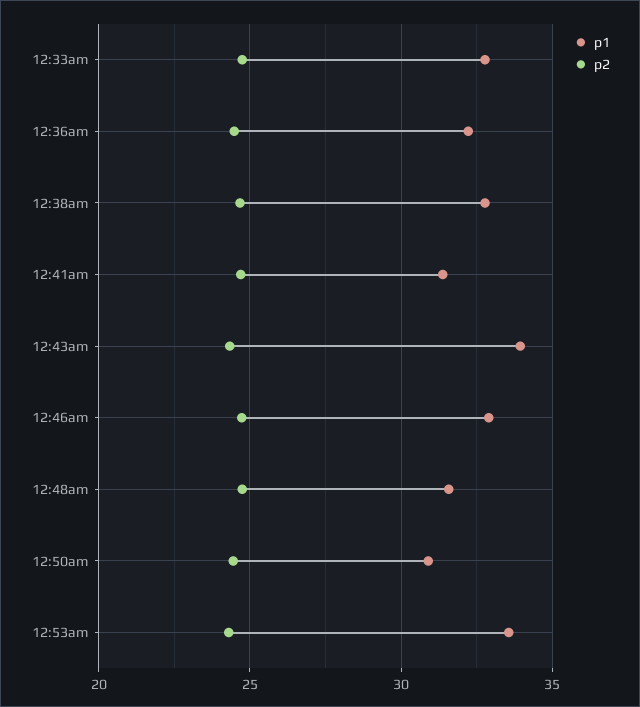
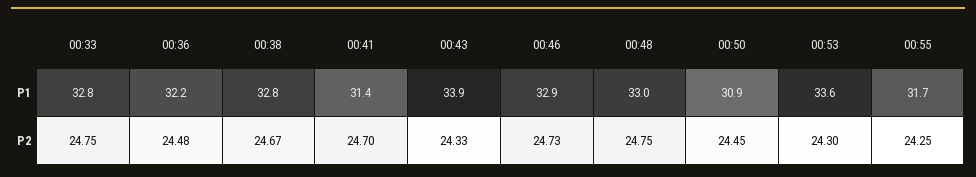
p1, 12:48am: 31.5 -> 33
p1, 00:55: none -> 31.7
p2, 00:55: none -> 24.25

